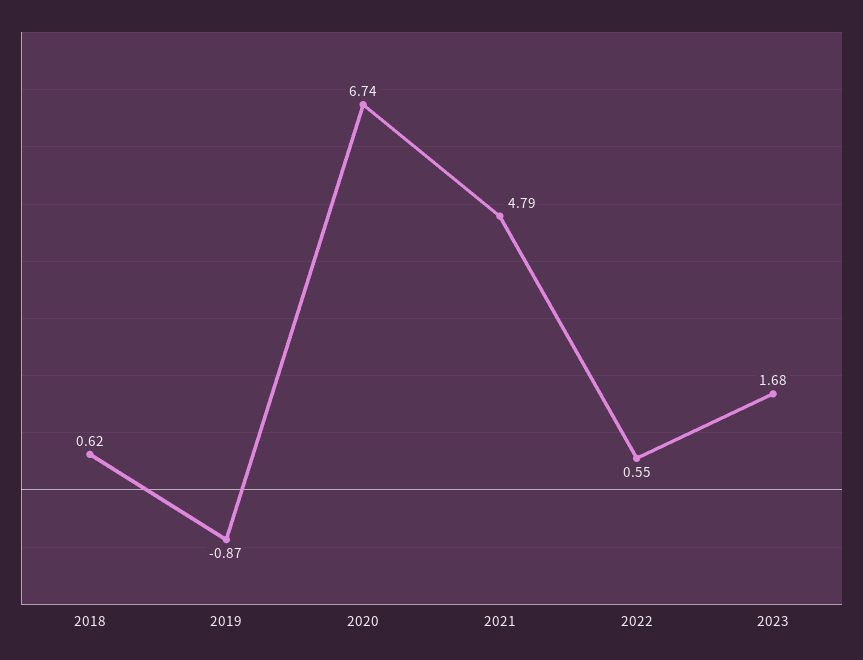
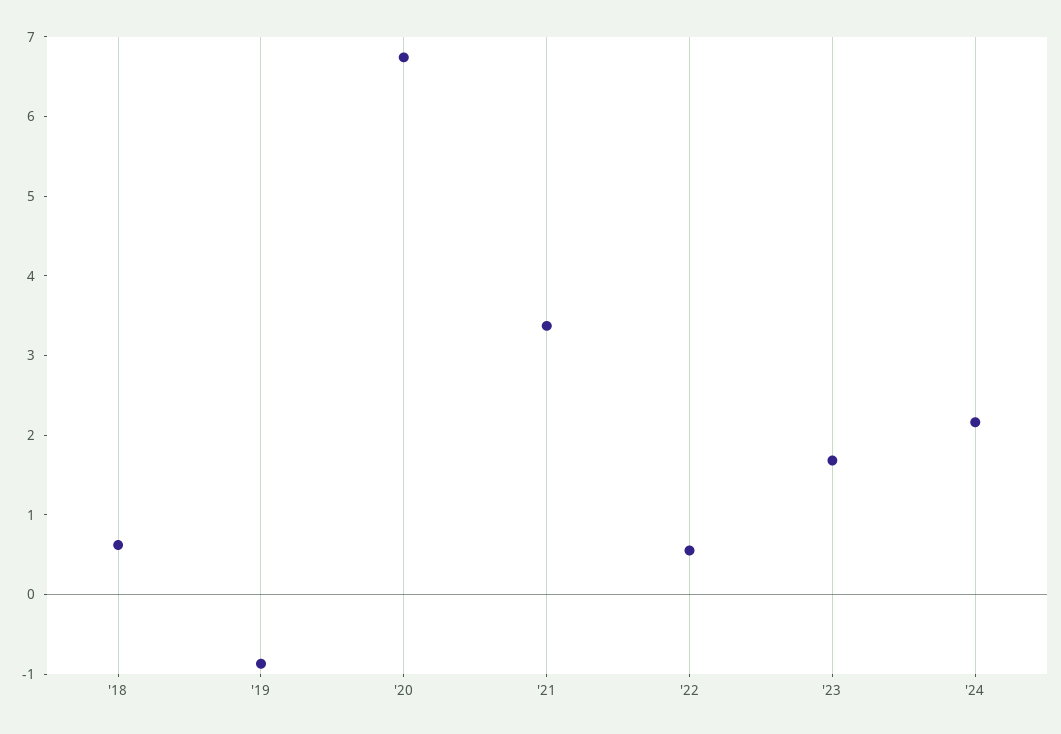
2021: 4.79 -> 3.4
'24: none -> 2.2

